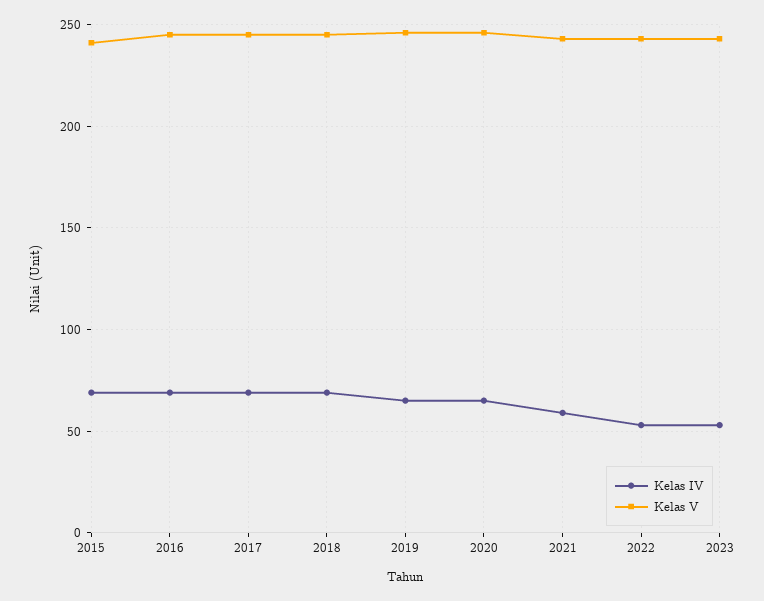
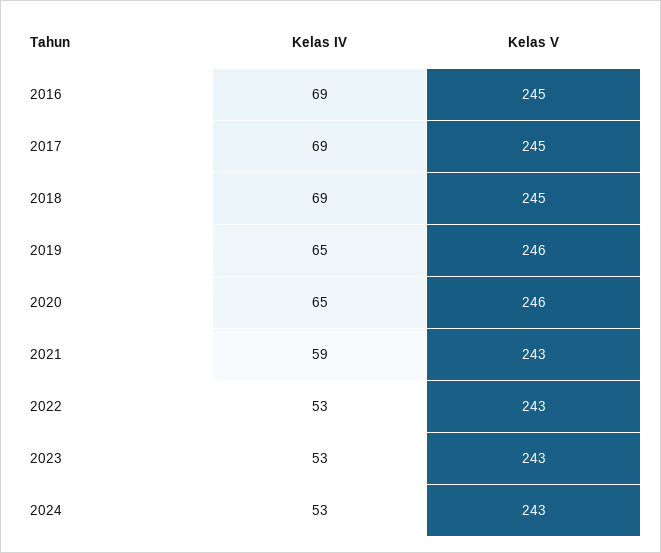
Kelas IV, 2015: 70 -> none
Kelas V, 2015: 240 -> none
Kelas IV, 2024: none -> 53
Kelas V, 2024: none -> 243

